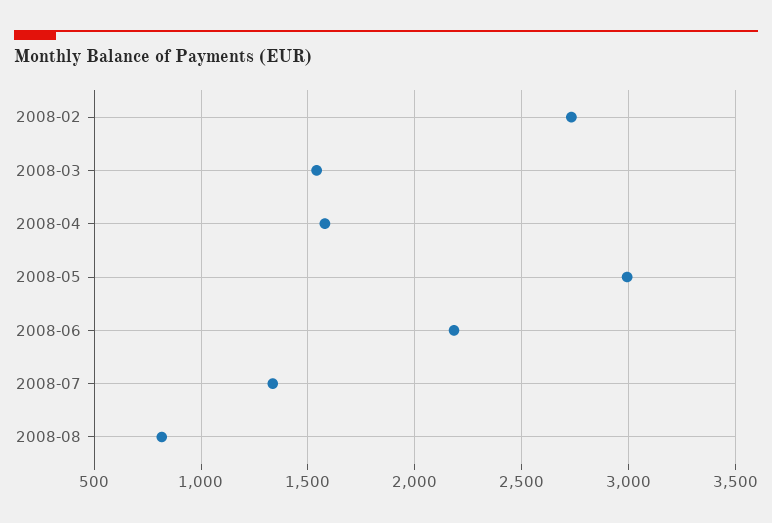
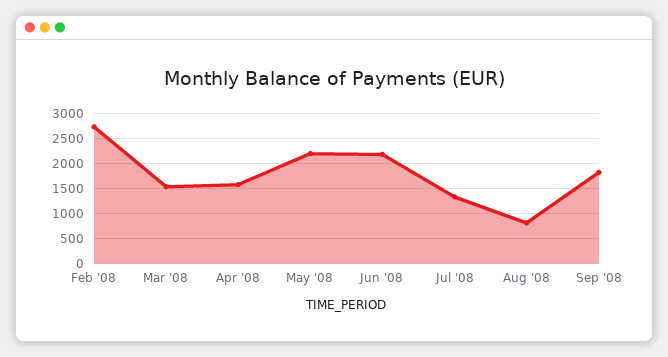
2008-05: 3000 -> 2250
Sep '08: none -> 1750

